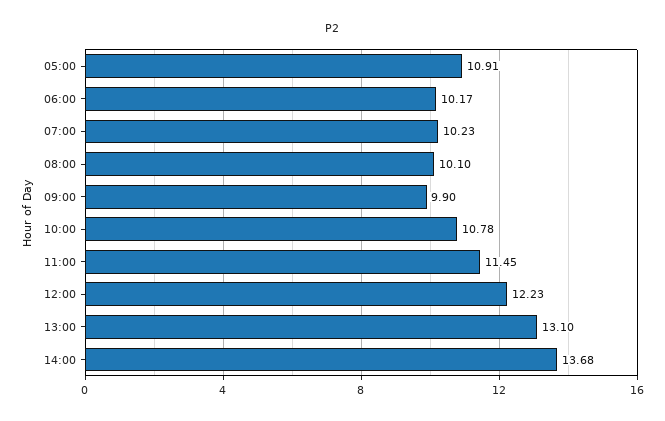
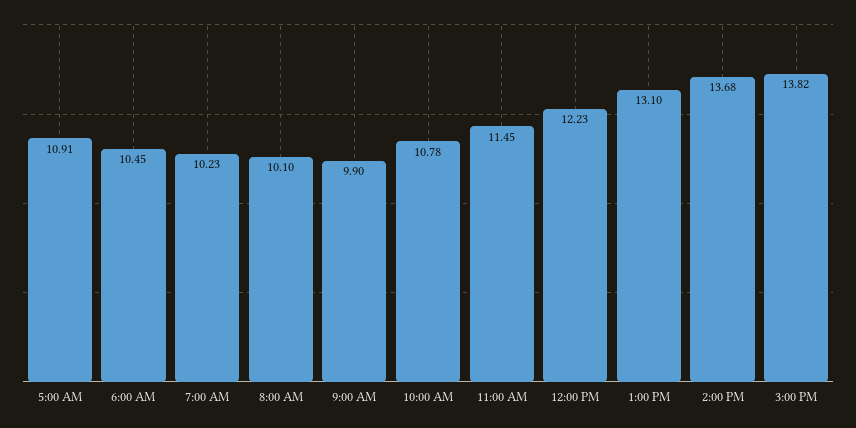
06:00: 10.17 -> 10.45
3:00 PM: none -> 13.82

